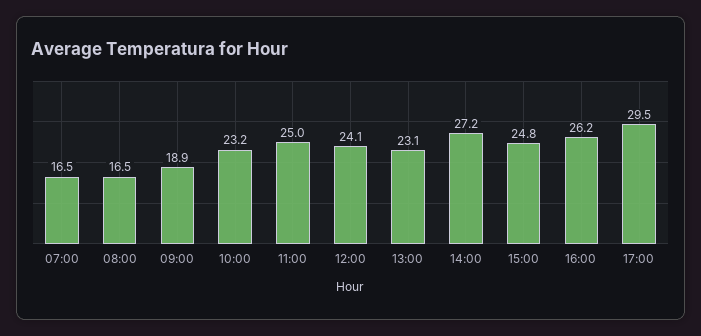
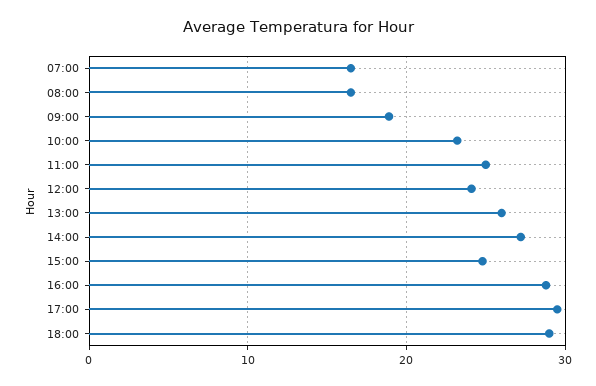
13:00: 23.1 -> 26
16:00: 26.2 -> 29
18:00: none -> 29

